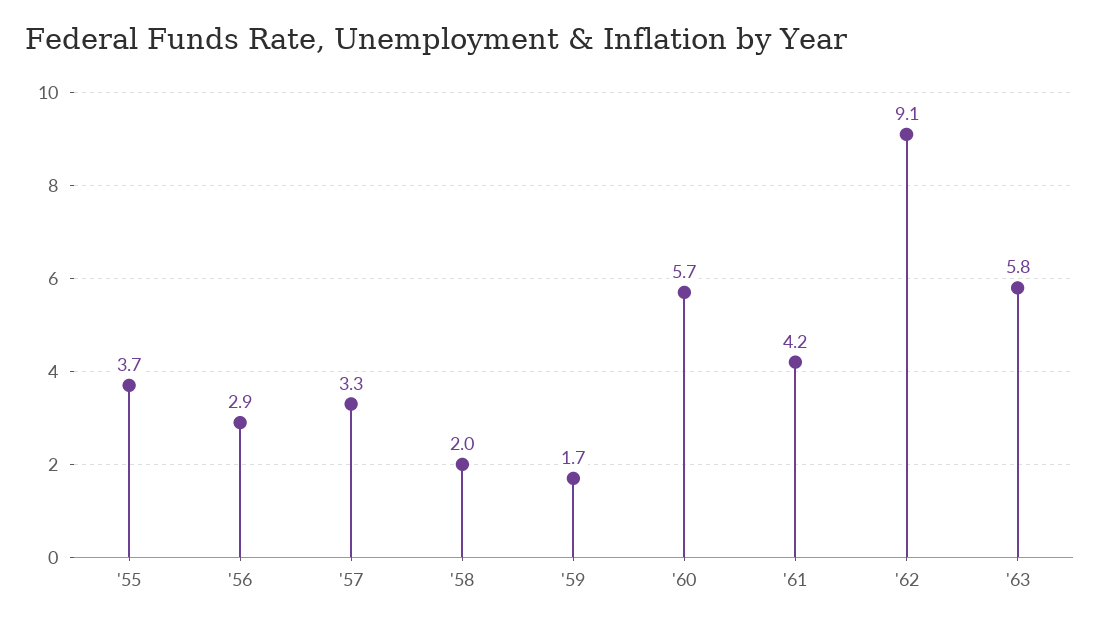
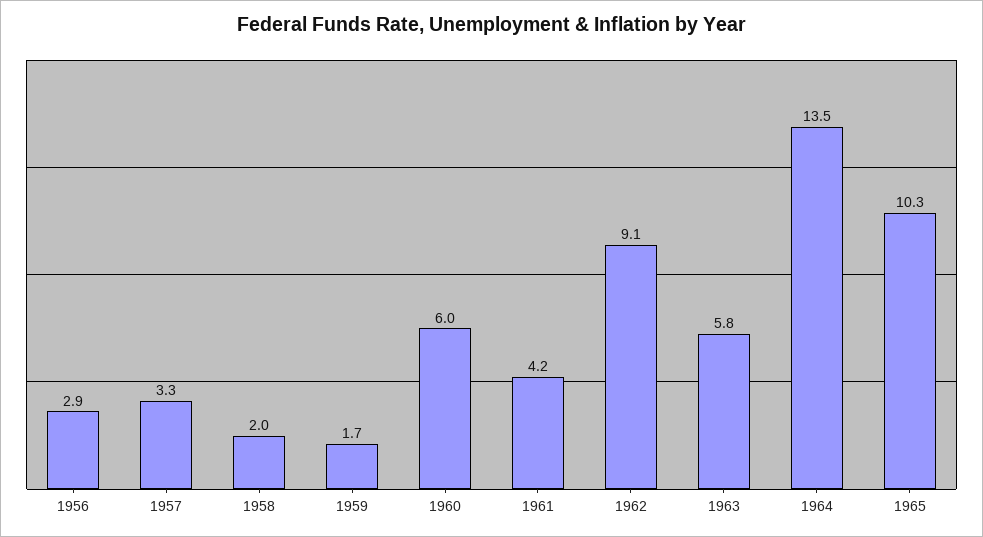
'55: 3.7 -> none
'60: 5.7 -> 6
1964: none -> 13.5
1965: none -> 10.3

